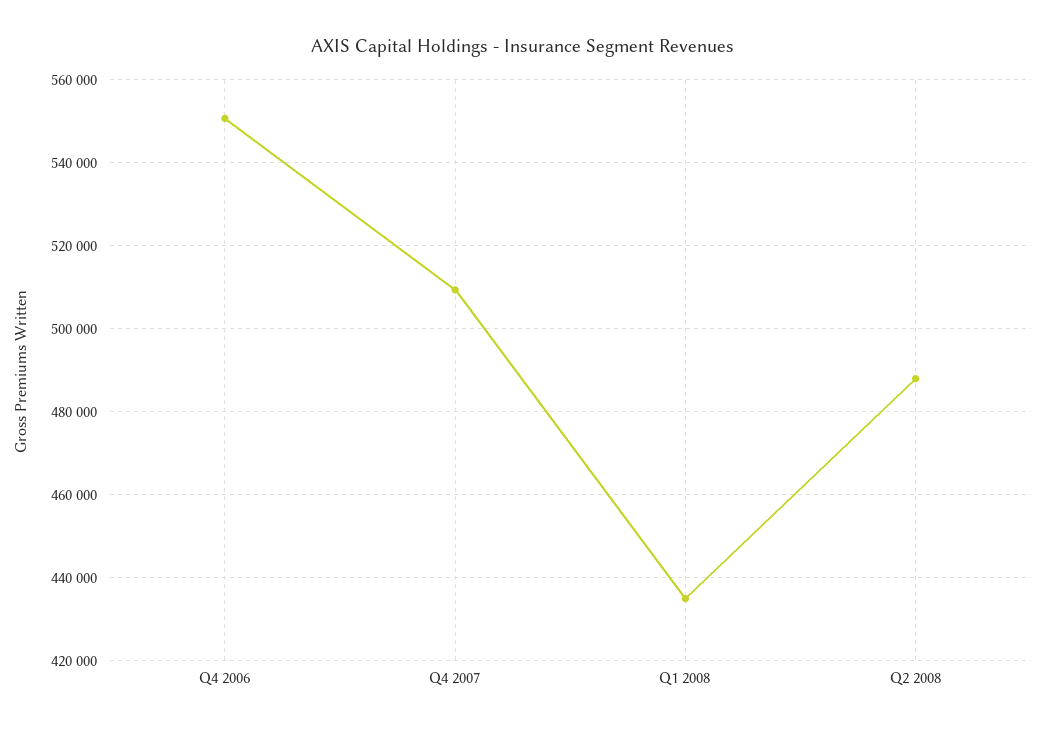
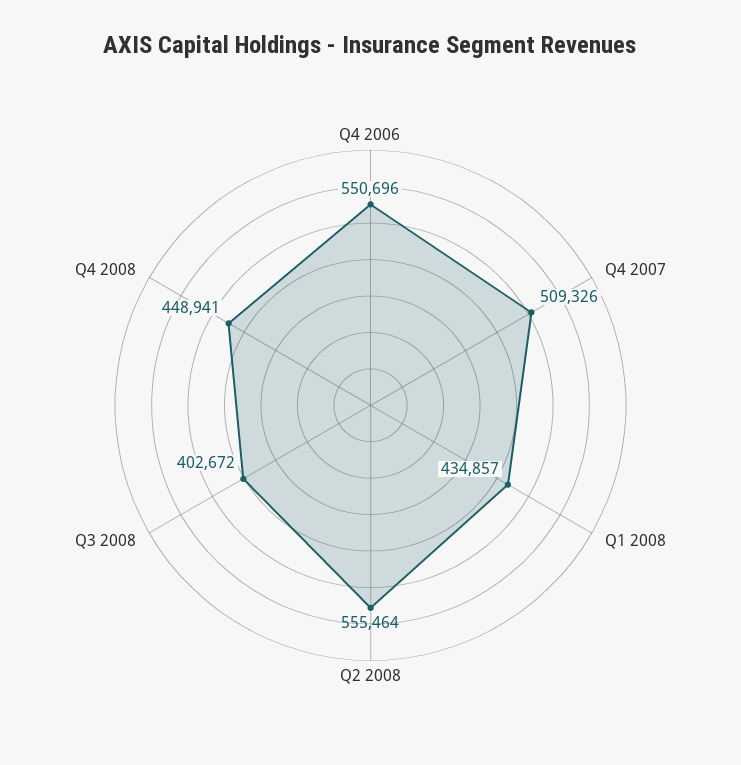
Q2 2008: 488000 -> 555464
Q3 2008: none -> 402672
Q4 2008: none -> 448941

